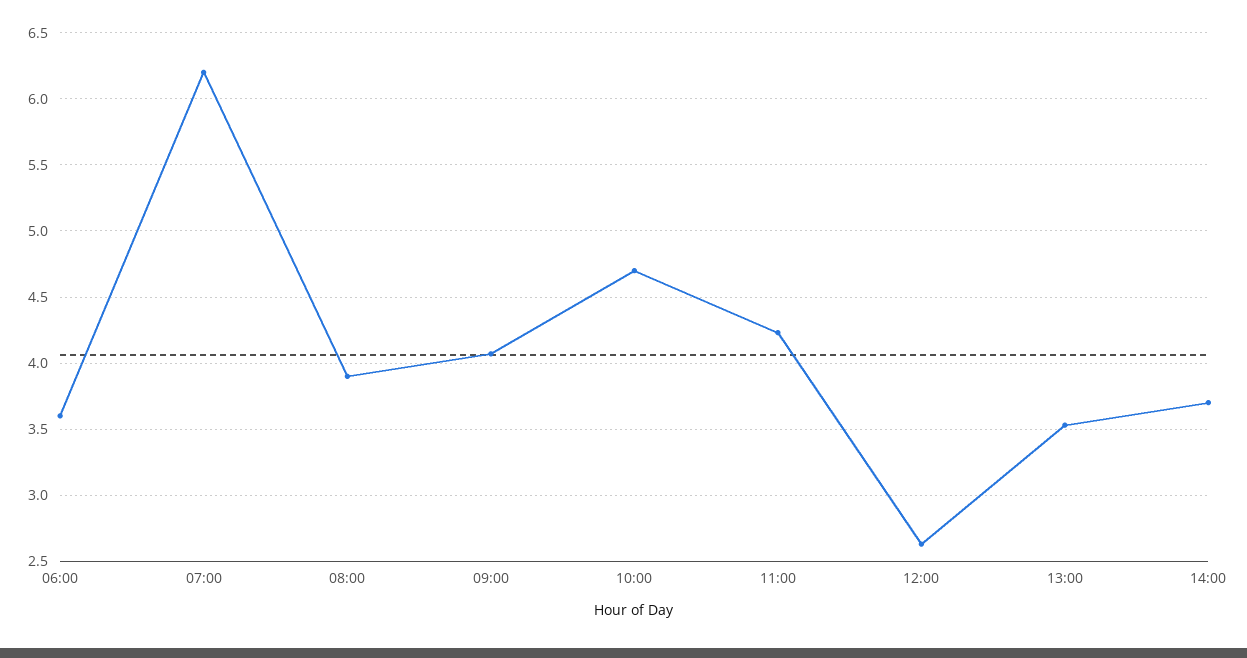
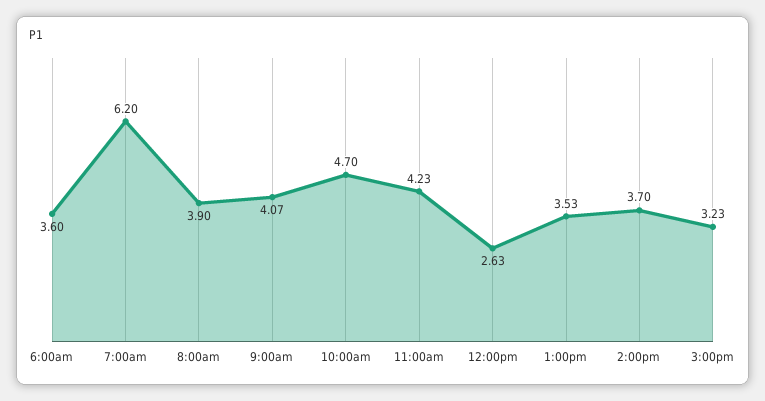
3:00pm: none -> 3.23

